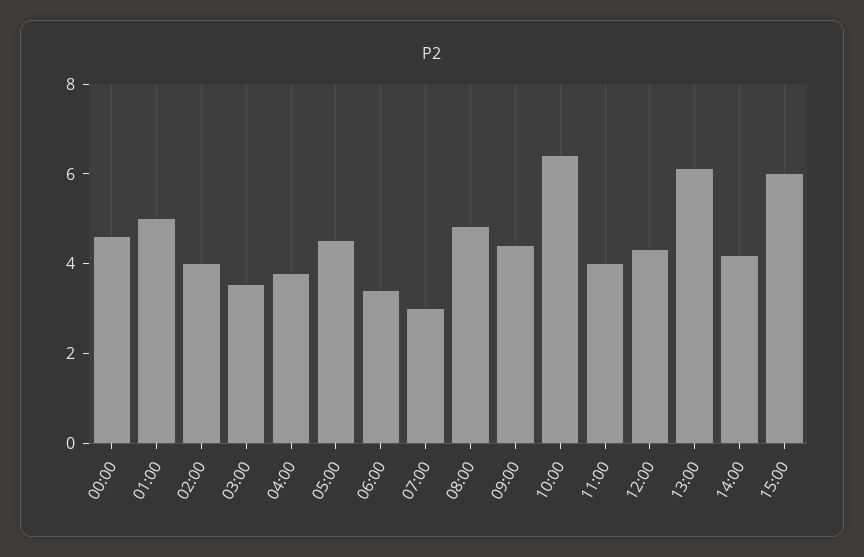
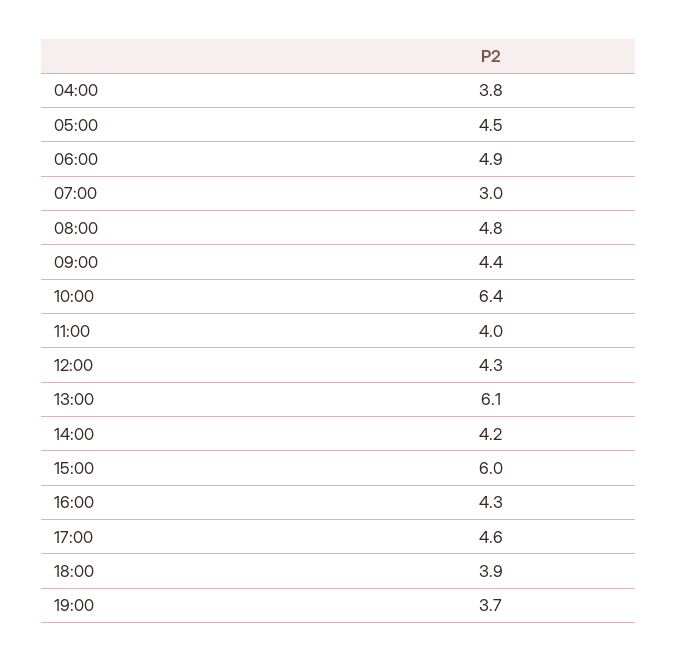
00:00: 4.5 -> none
01:00: 5 -> none
02:00: 4 -> none
03:00: 3.5 -> none
06:00: 3.5 -> 4.9
16:00: none -> 4.3
17:00: none -> 4.6
18:00: none -> 3.9
19:00: none -> 3.7

